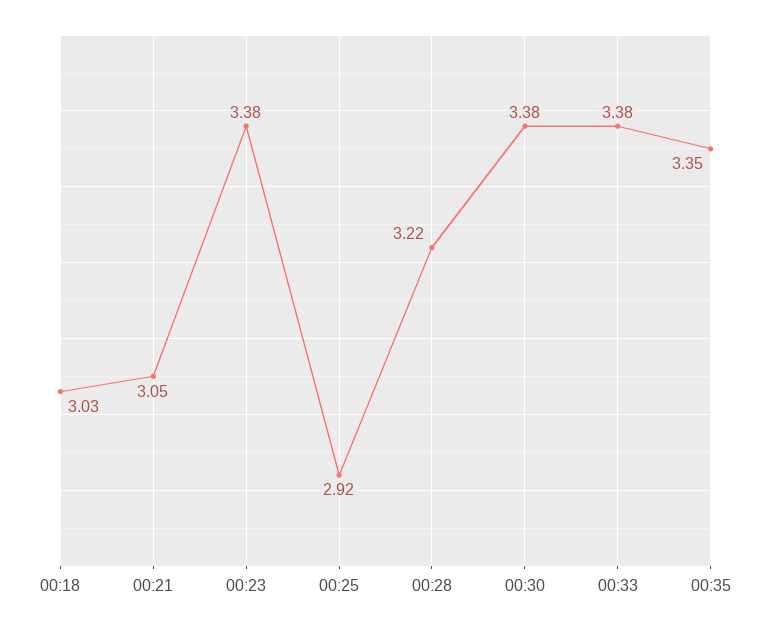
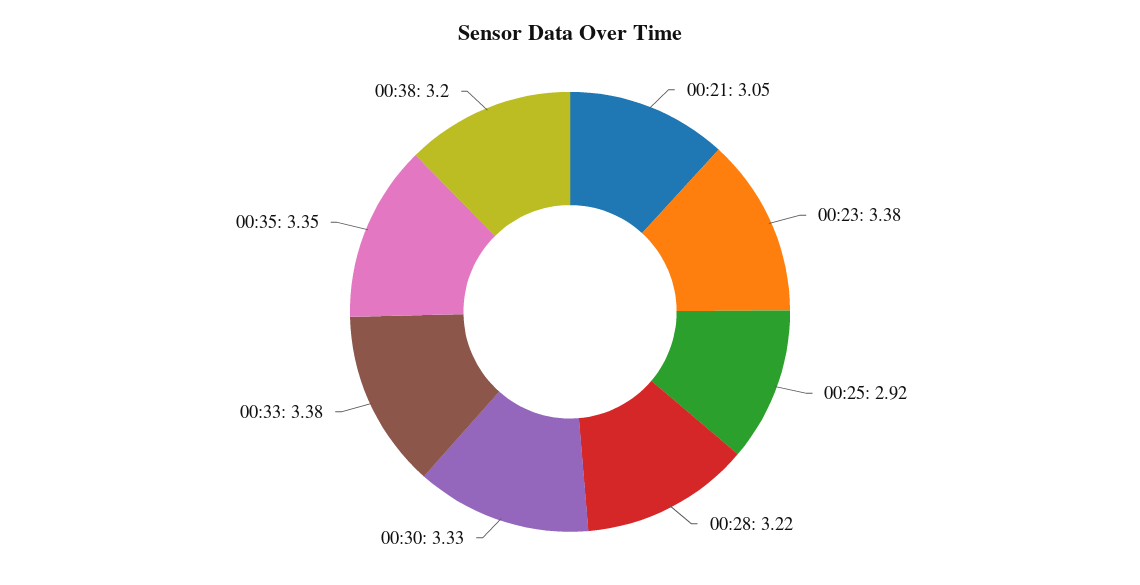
00:18: 3.03 -> none
00:30: 3.38 -> 3.33
00:38: none -> 3.2

